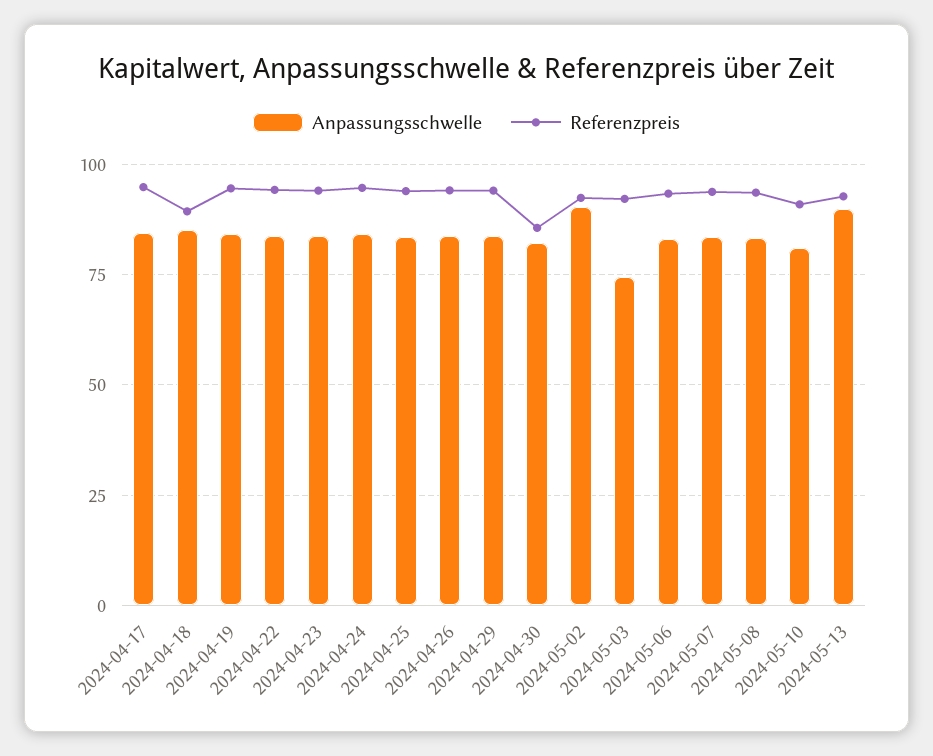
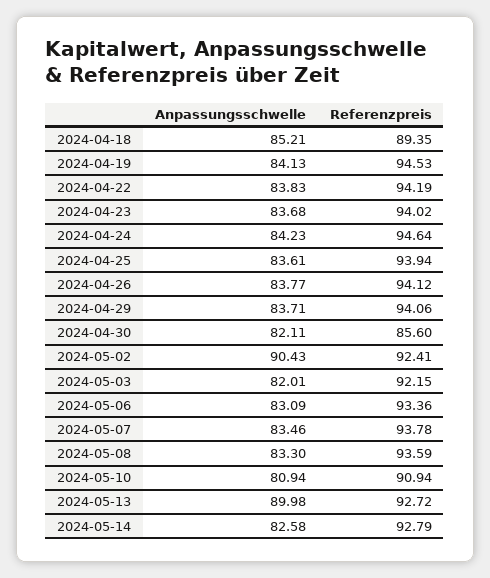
Anpassungsschwelle, 2024-04-17: 85 -> none
Referenzpreis, 2024-04-17: 95 -> none
Anpassungsschwelle, 2024-05-03: 75 -> 82.01
Anpassungsschwelle, 2024-05-14: none -> 82.58
Referenzpreis, 2024-05-14: none -> 92.79

